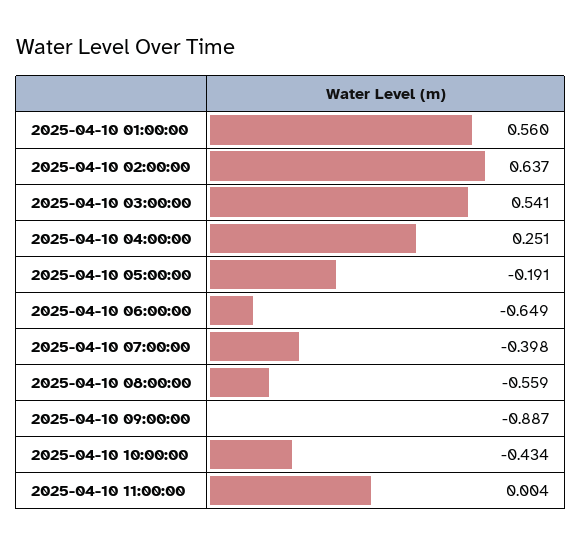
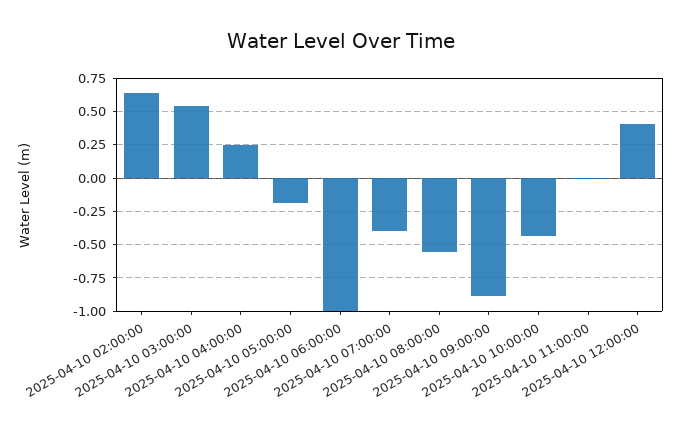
2025-04-10 01:00:00: 0.56 -> none
2025-04-10 06:00:00: -0.649 -> -1
2025-04-10 12:00:00: none -> 0.4

